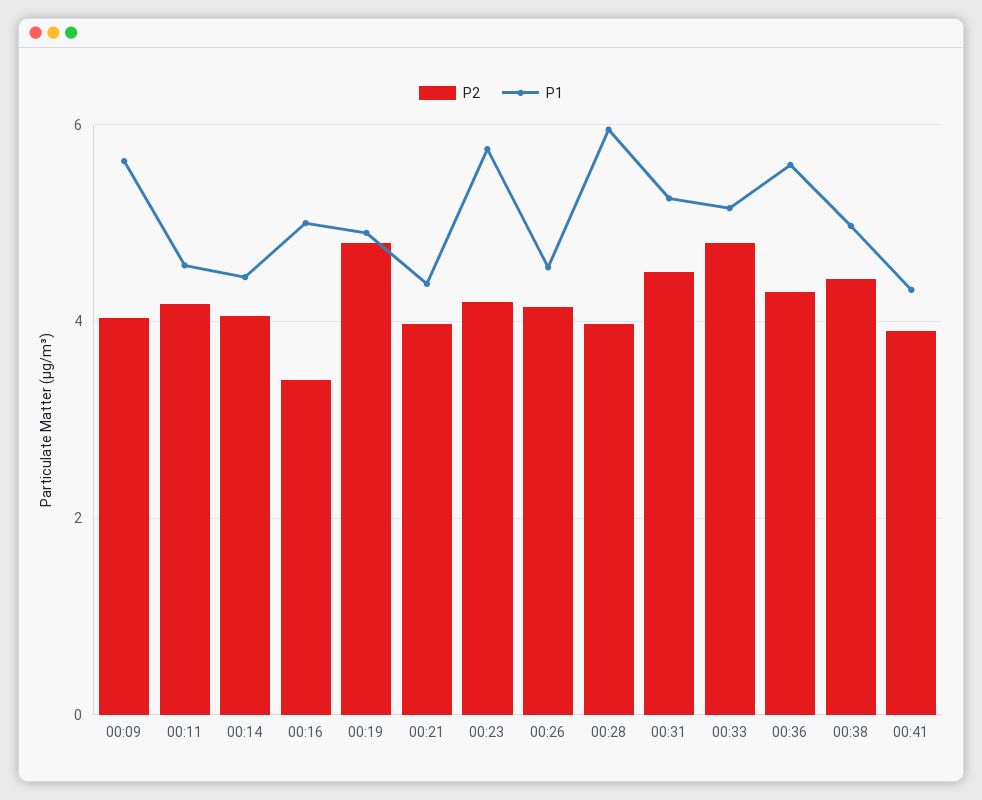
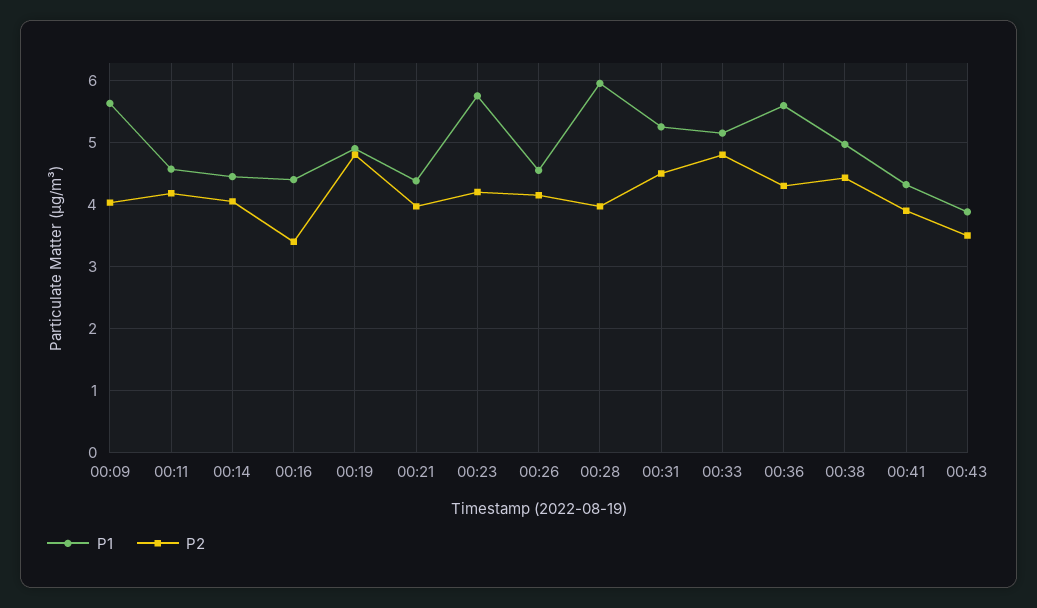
P1, 00:16: 5 -> 4.4
P1, 00:43: none -> 3.9
P2, 00:43: none -> 3.5

